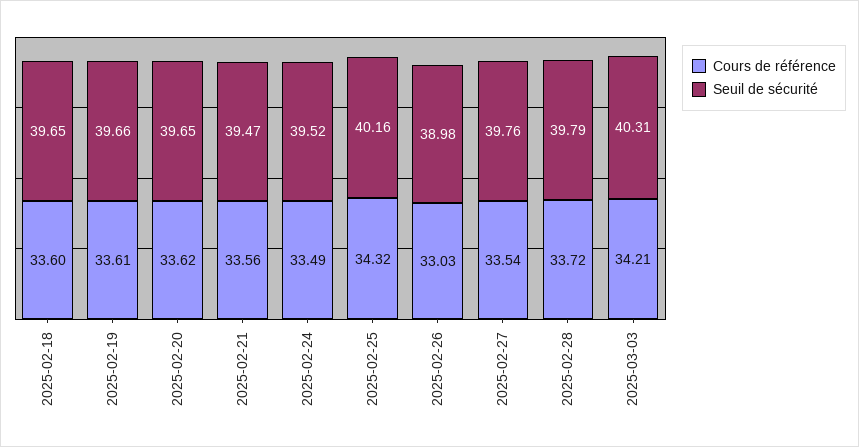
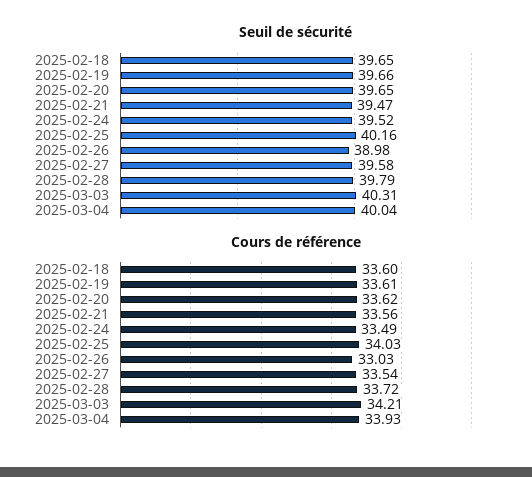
Cours de référence, 2025-02-25: 34.32 -> 34.03
Seuil de sécurité, 2025-02-27: 39.76 -> 39.58
Seuil de sécurité, 2025-03-04: none -> 40.04
Cours de référence, 2025-03-04: none -> 33.93

